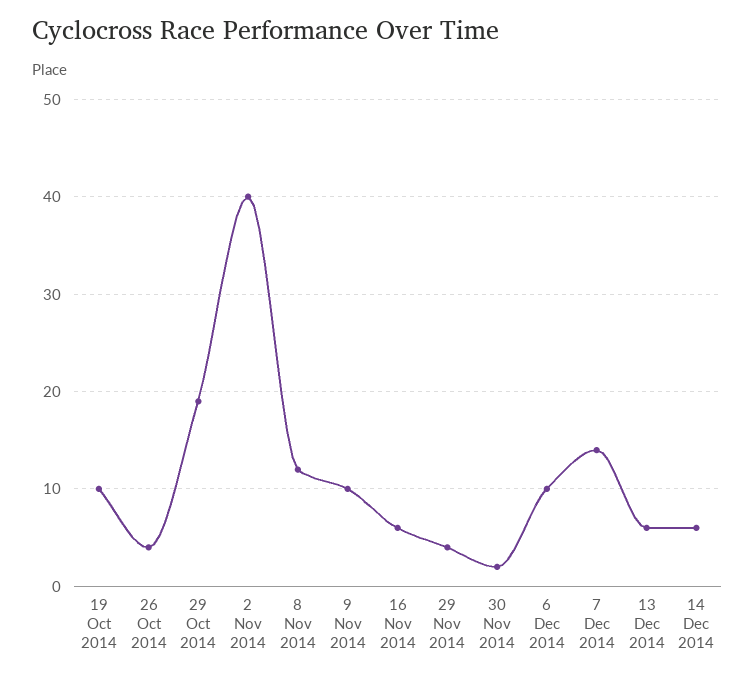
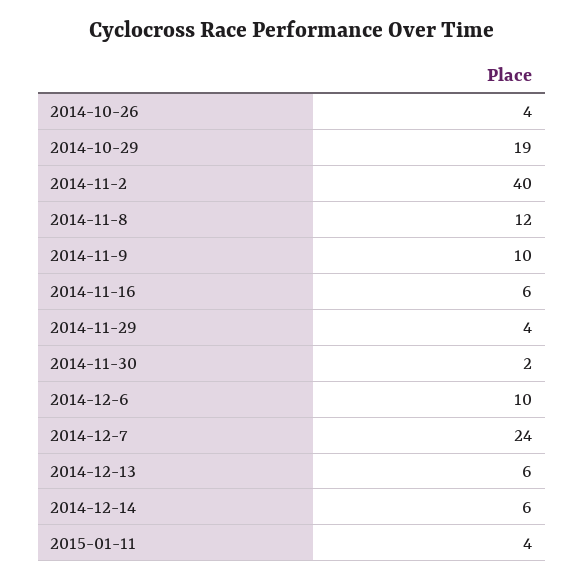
19 Oct 2014: 10 -> none
7 Dec 2014: 14 -> 24
2015-01-11: none -> 4

